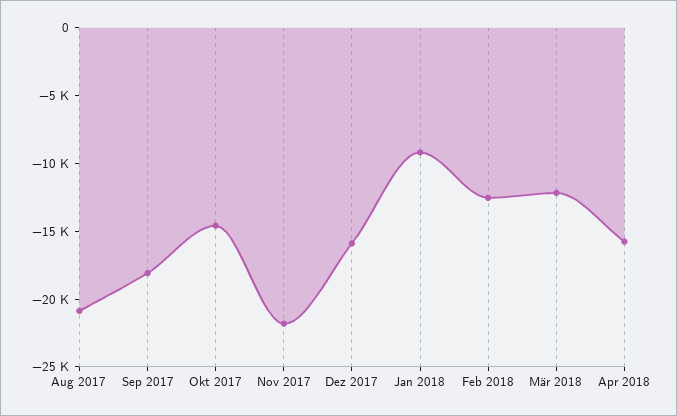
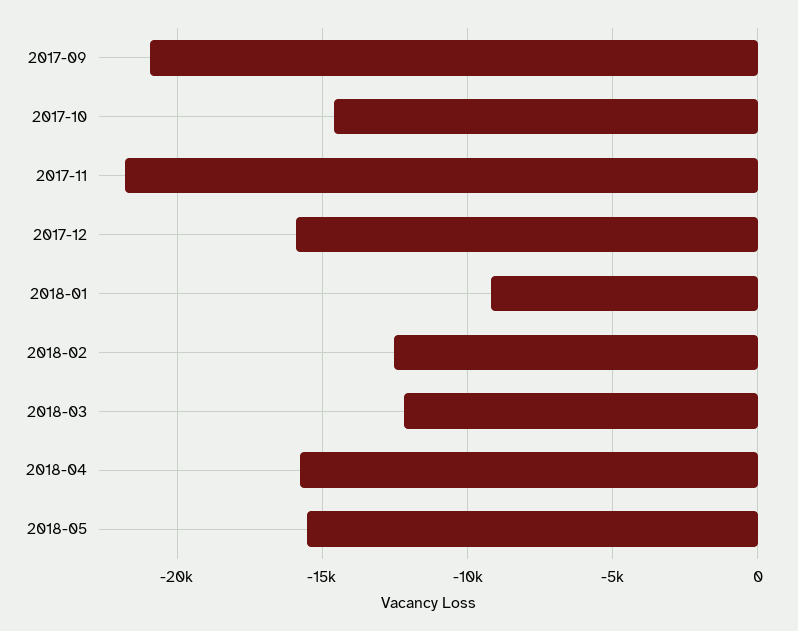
Aug 2017: -21000 -> none
Sep 2017: -18000 -> -21000
2018-05: none -> -15500

